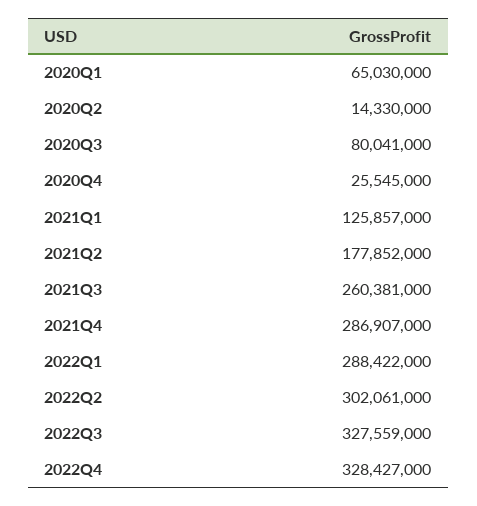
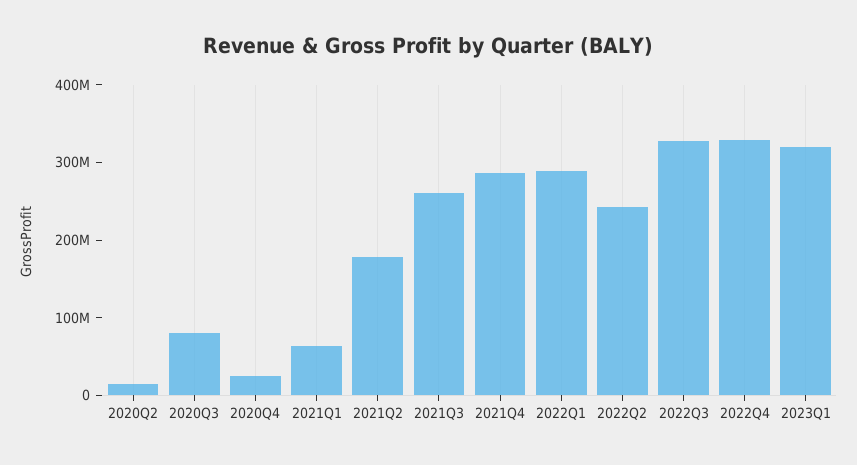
2020Q1: 65030000 -> none
2021Q1: 125857000 -> 60000000
2022Q2: 302061000 -> 240000000
2023Q1: none -> 320000000

